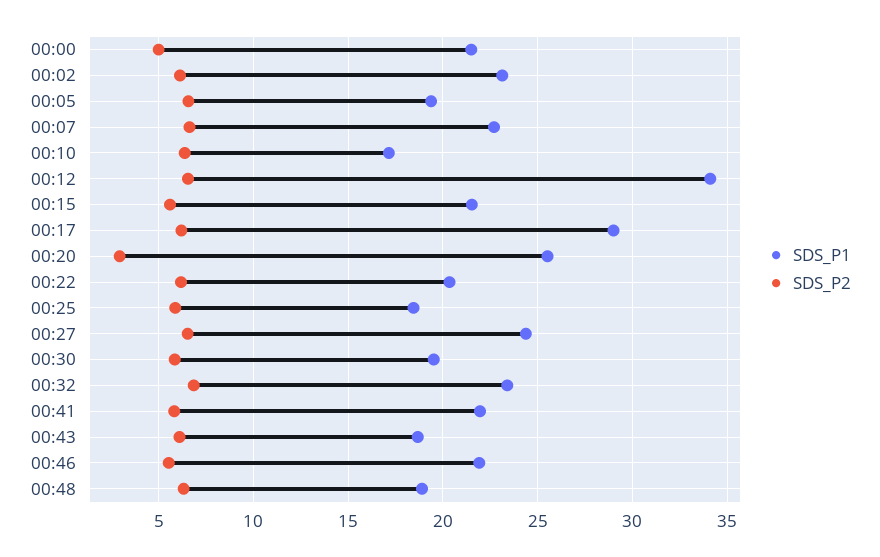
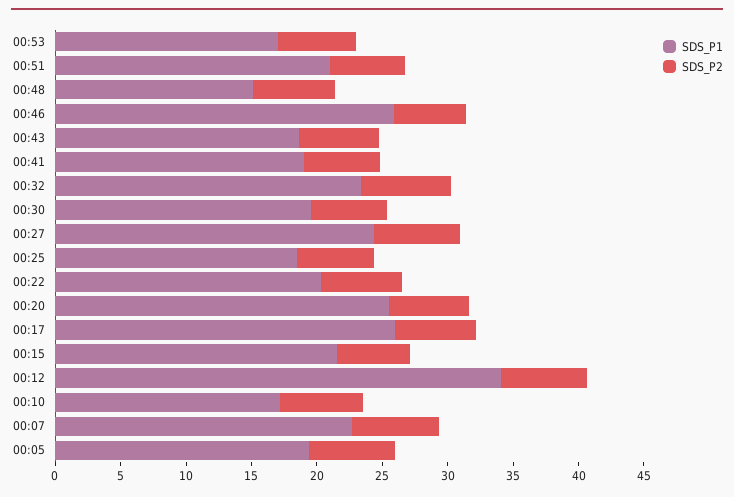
SDS_P1, 00:00: 21.5 -> none
SDS_P2, 00:00: 5 -> none
SDS_P1, 00:02: 23 -> none
SDS_P2, 00:02: 6 -> none
SDS_P1, 00:17: 29 -> 26
SDS_P2, 00:20: 3 -> 6
SDS_P1, 00:41: 22 -> 19
SDS_P1, 00:46: 22 -> 26
SDS_P1, 00:48: 19 -> 15
SDS_P1, 00:53: none -> 17
SDS_P2, 00:53: none -> 6
SDS_P1, 00:51: none -> 21
SDS_P2, 00:51: none -> 6

